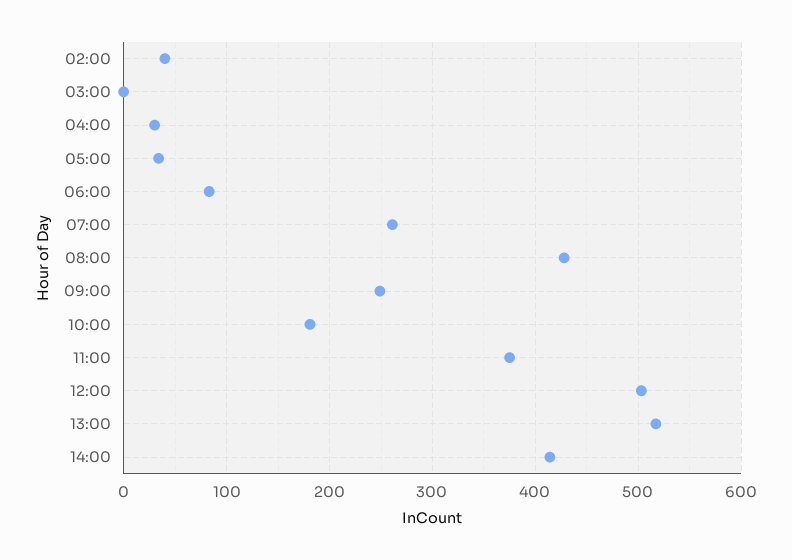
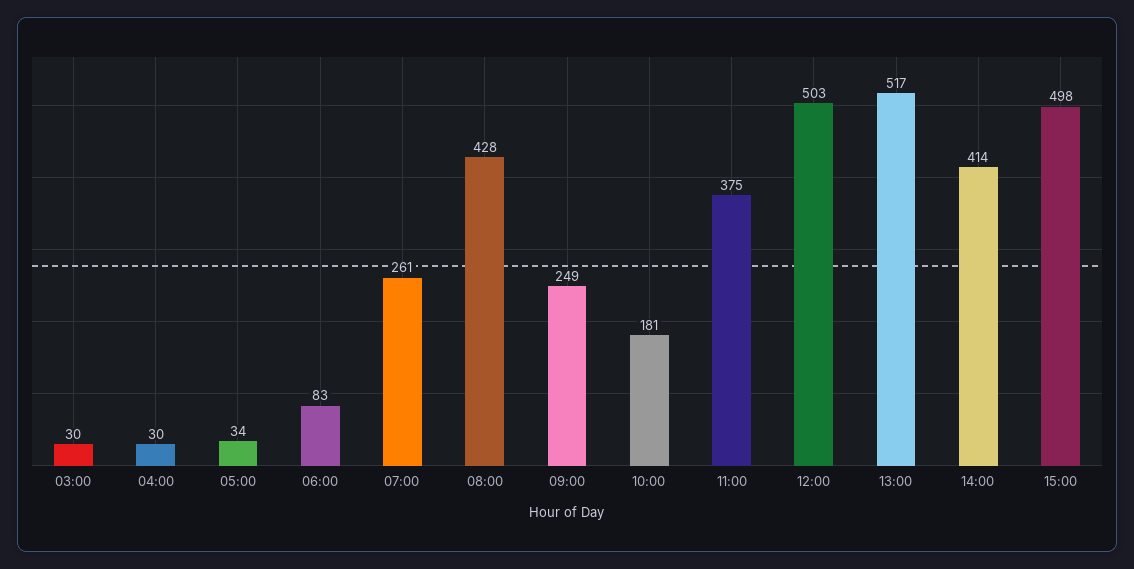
02:00: 40 -> none
03:00: 0 -> 30
15:00: none -> 498

